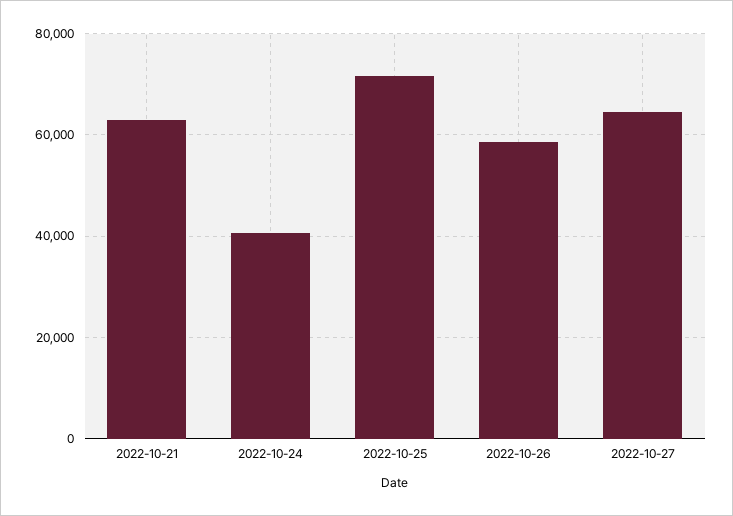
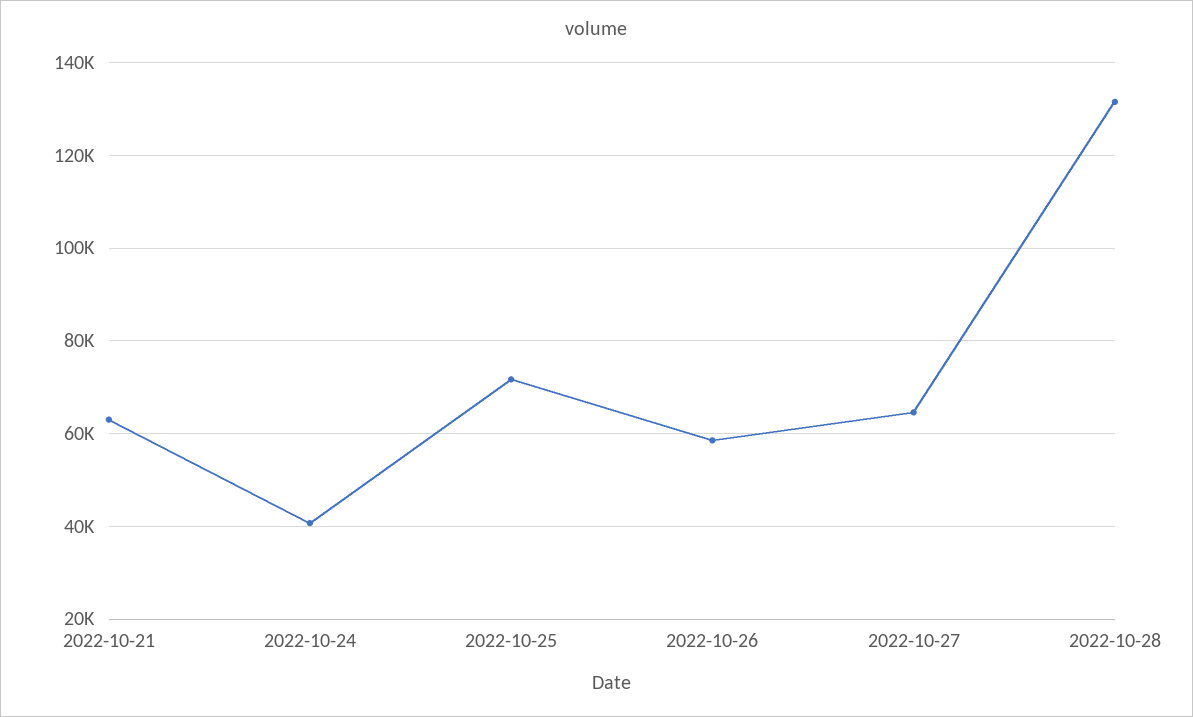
2022-10-28: none -> 132000

